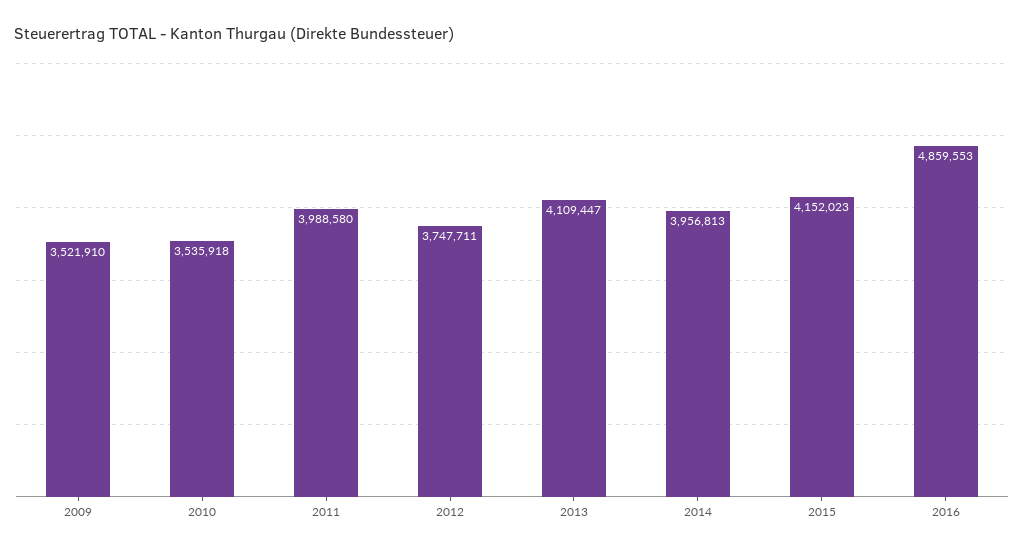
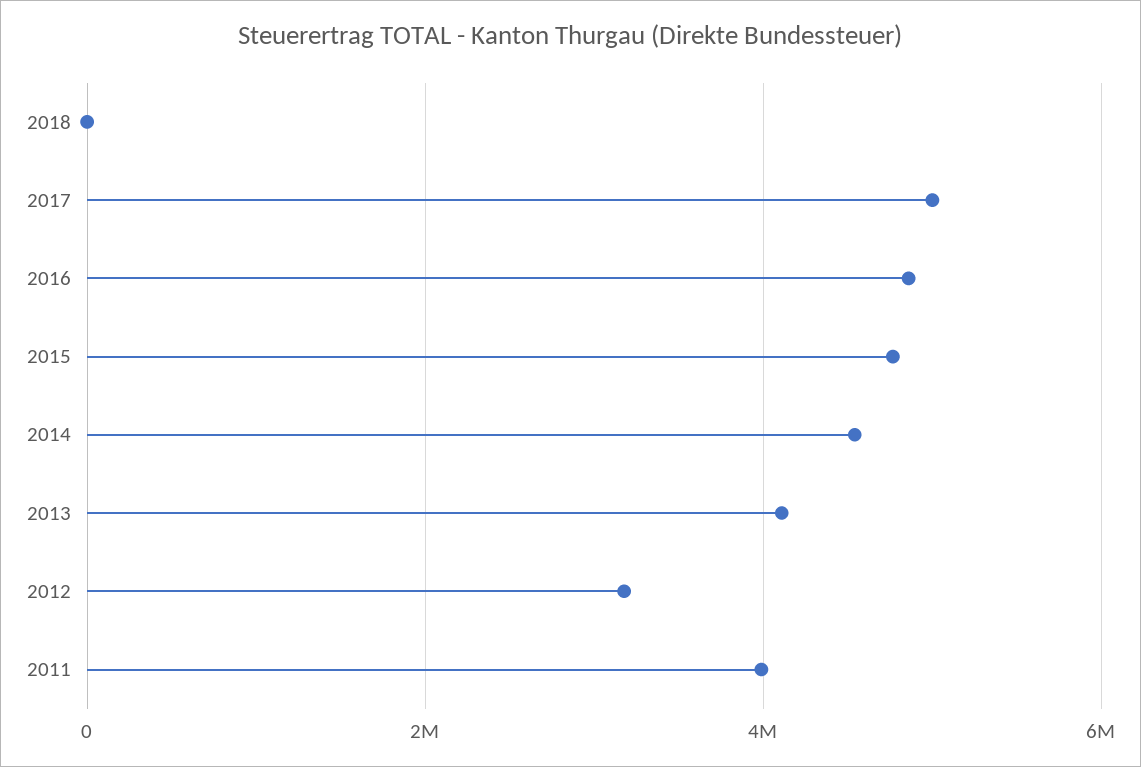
2009: 3521910 -> none
2010: 3535918 -> none
2012: 3747711 -> 3200000
2014: 3956813 -> 4600000
2015: 4152023 -> 4800000
2018: none -> 0
2017: none -> 5000000

